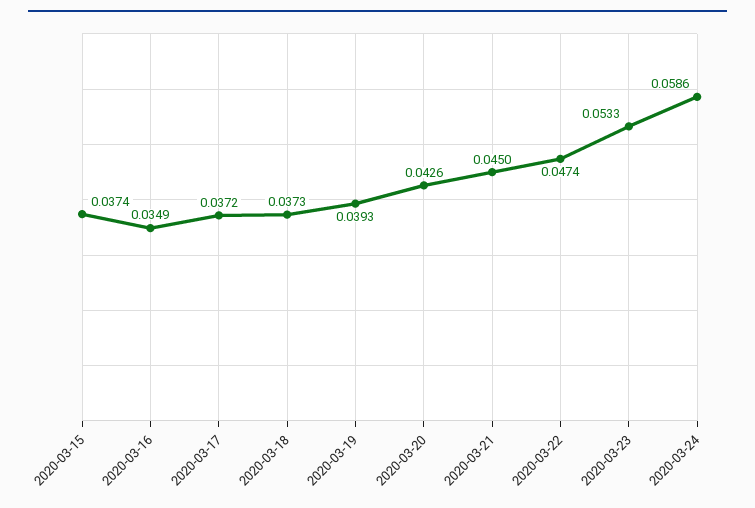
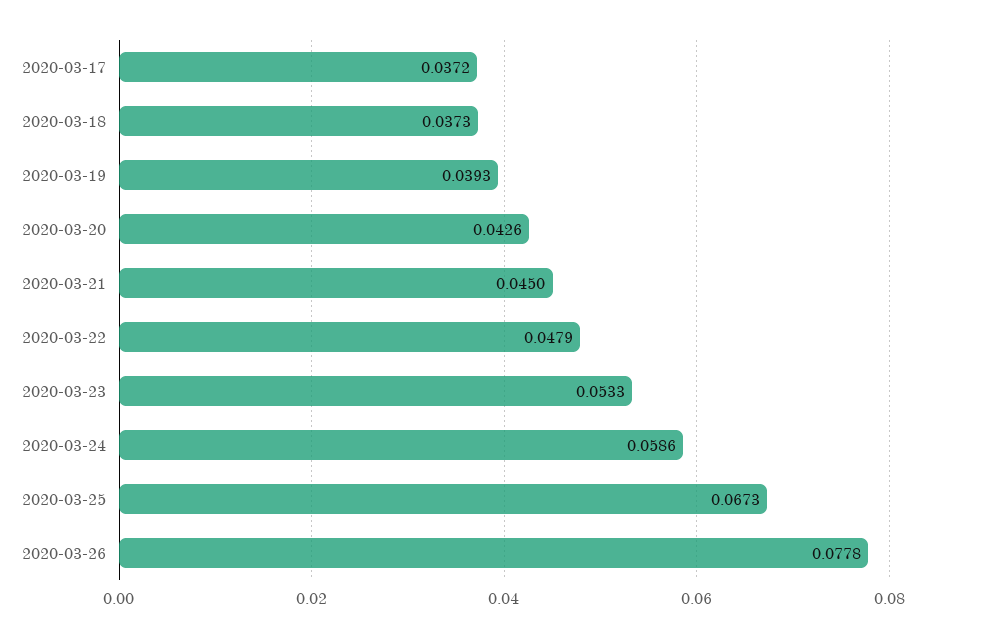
2020-03-15: 0.0374 -> none
2020-03-16: 0.0349 -> none
2020-03-22: 0.0474 -> 0.0479
2020-03-25: none -> 0.0673
2020-03-26: none -> 0.0778

